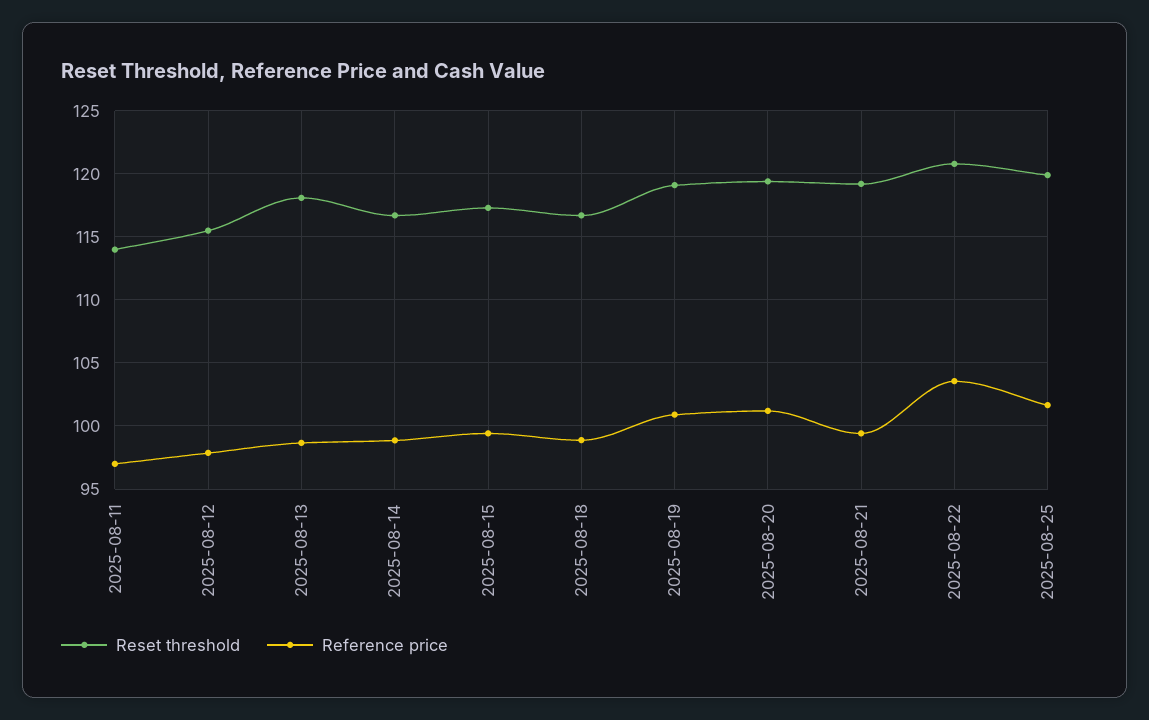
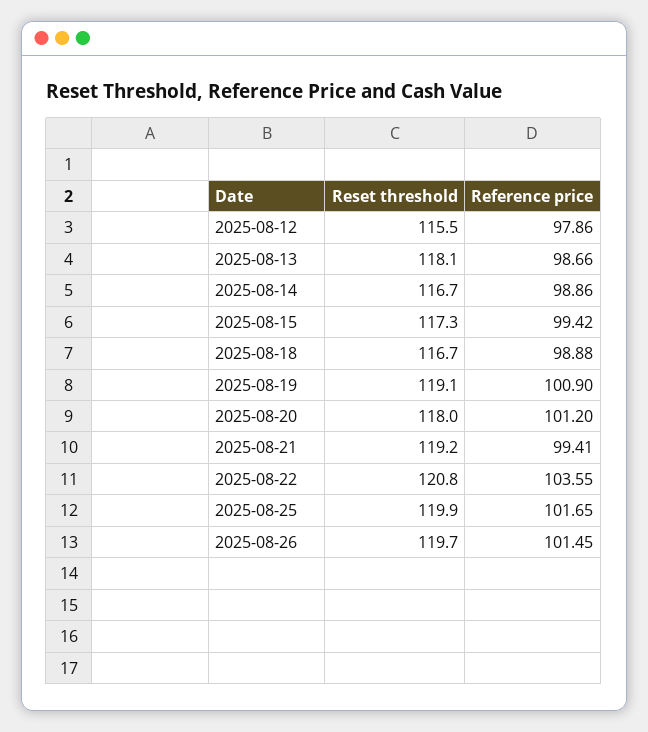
Reset threshold, 2025-08-11: 114 -> none
Reference price, 2025-08-11: 97 -> none
Reset threshold, 2025-08-20: 119.5 -> 118
Reset threshold, 2025-08-26: none -> 119.7
Reference price, 2025-08-26: none -> 101.45

